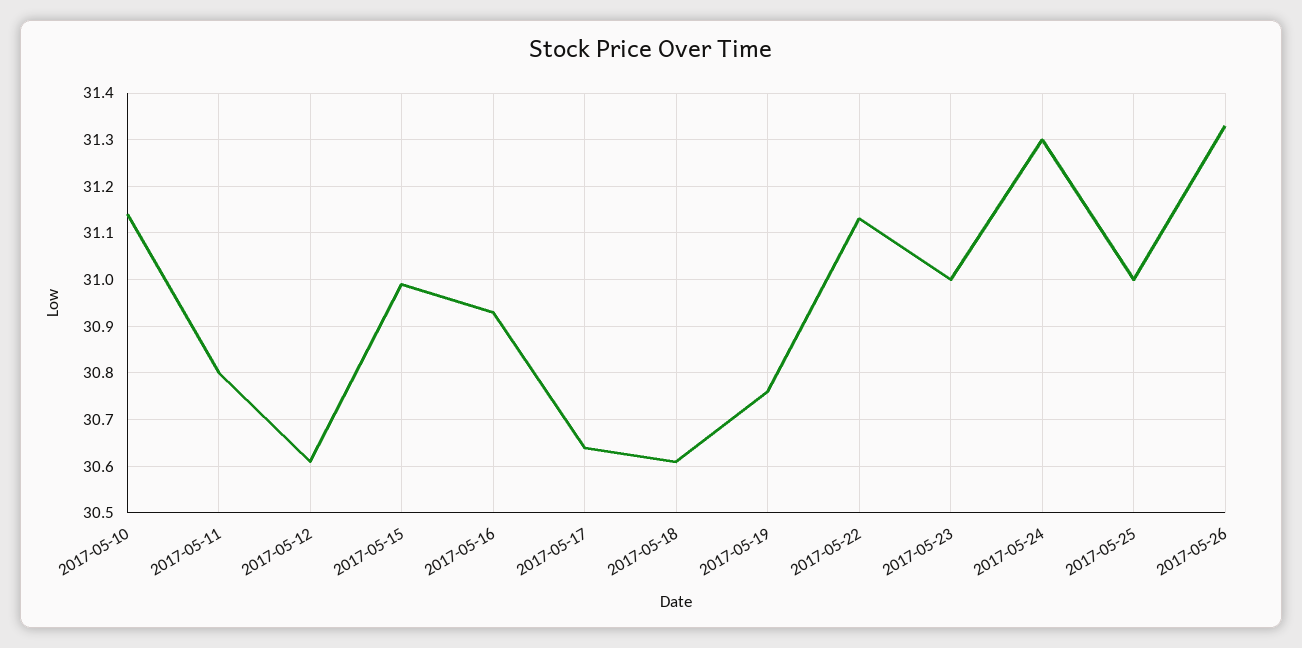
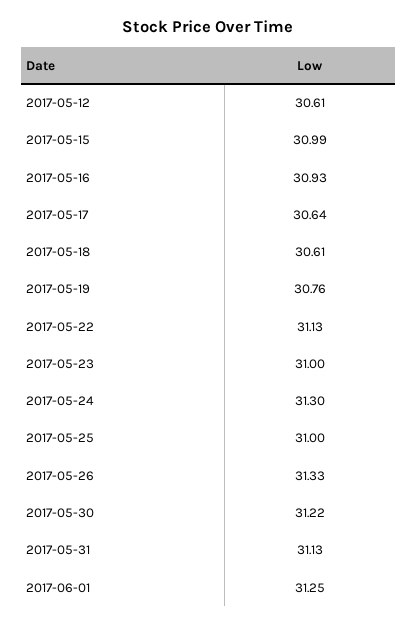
2017-05-10: 31.15 -> none
2017-05-11: 30.8 -> none
2017-05-30: none -> 31.22
2017-05-31: none -> 31.13
2017-06-01: none -> 31.25

